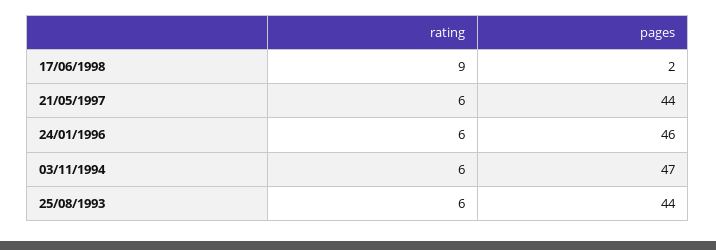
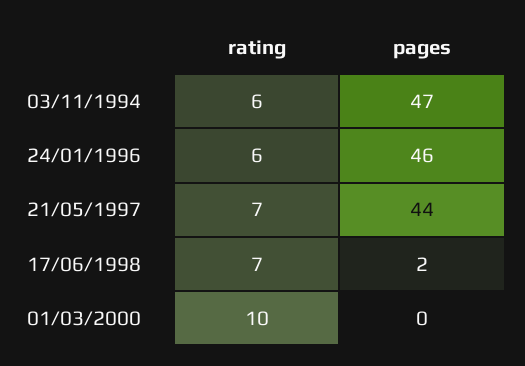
rating, 17/06/1998: 9 -> 7
rating, 21/05/1997: 6 -> 7
rating, 25/08/1993: 6 -> none
pages, 25/08/1993: 44 -> none
rating, 01/03/2000: none -> 10
pages, 01/03/2000: none -> 0

